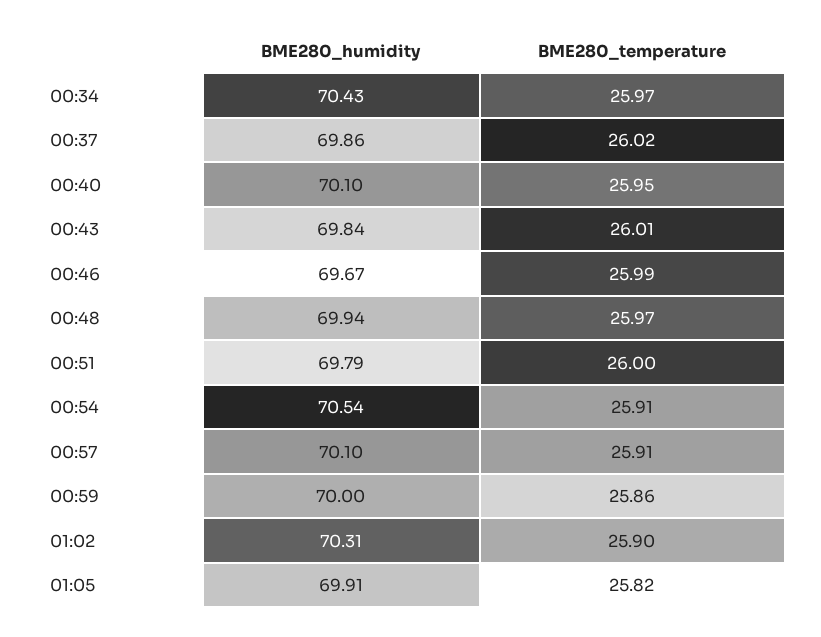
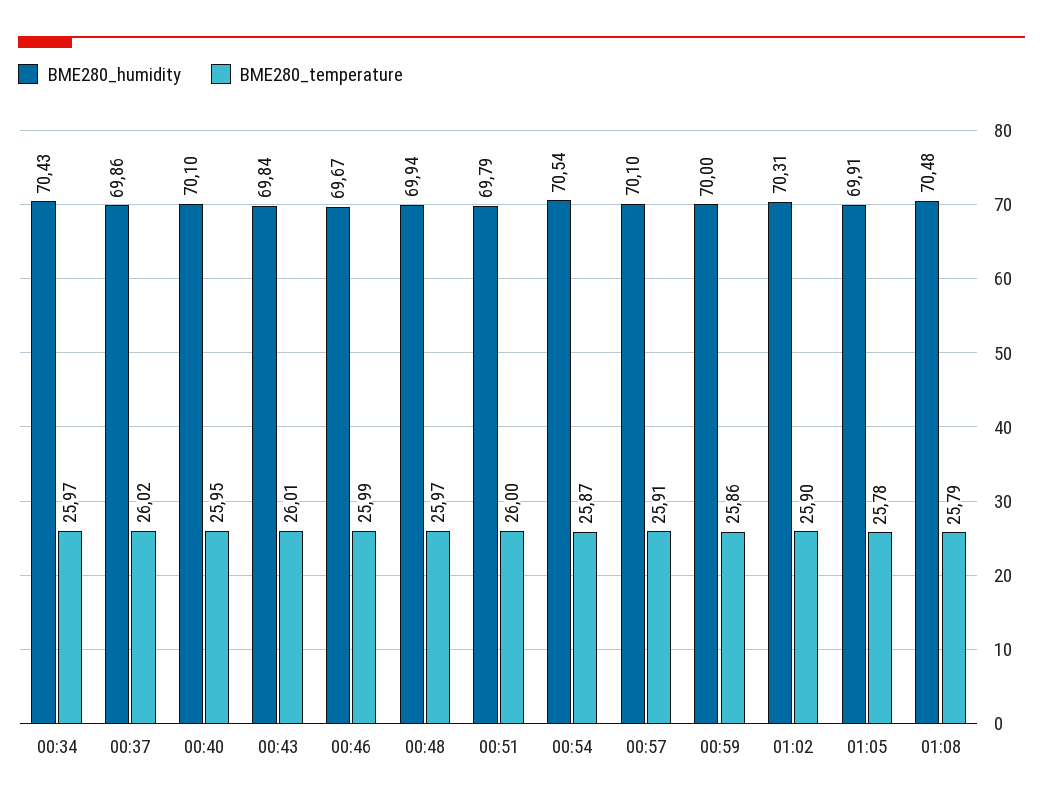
BME280_temperature, 00:54: 25.91 -> 25.87
BME280_temperature, 01:05: 25.82 -> 25.78
BME280_humidity, 01:08: none -> 70.48
BME280_temperature, 01:08: none -> 25.79

